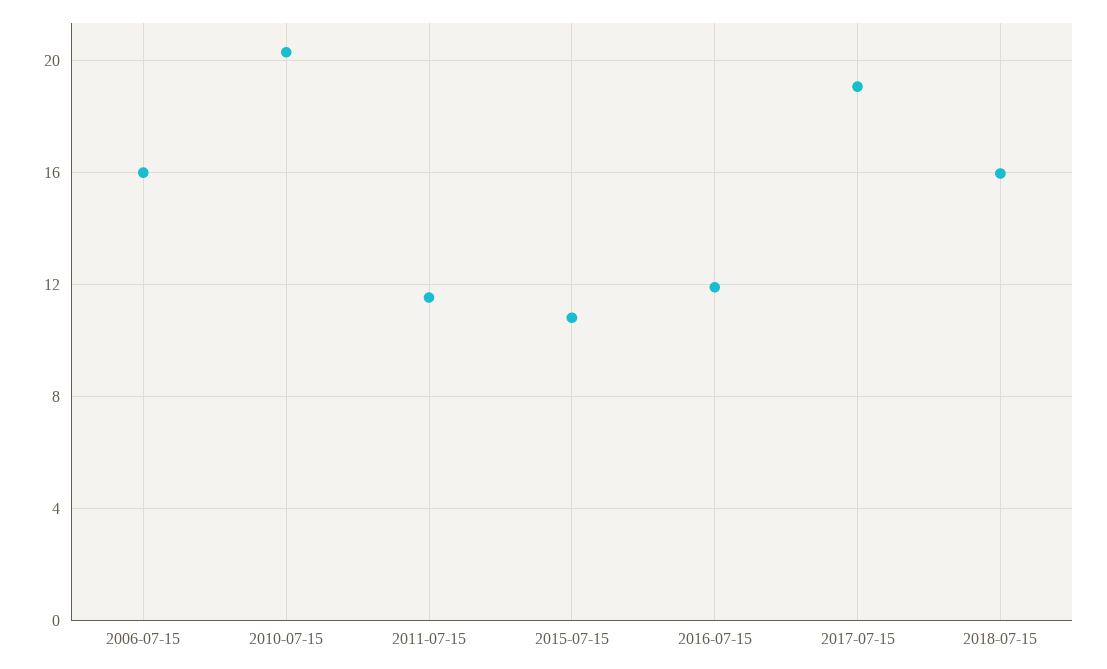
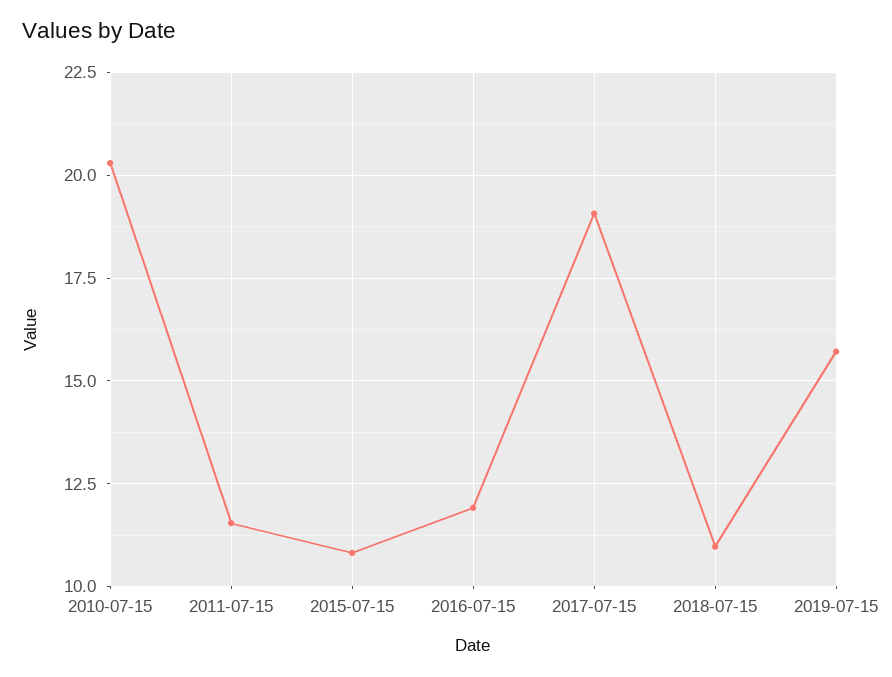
2006-07-15: 16 -> none
2018-07-15: 16 -> 11
2019-07-15: none -> 15.75

